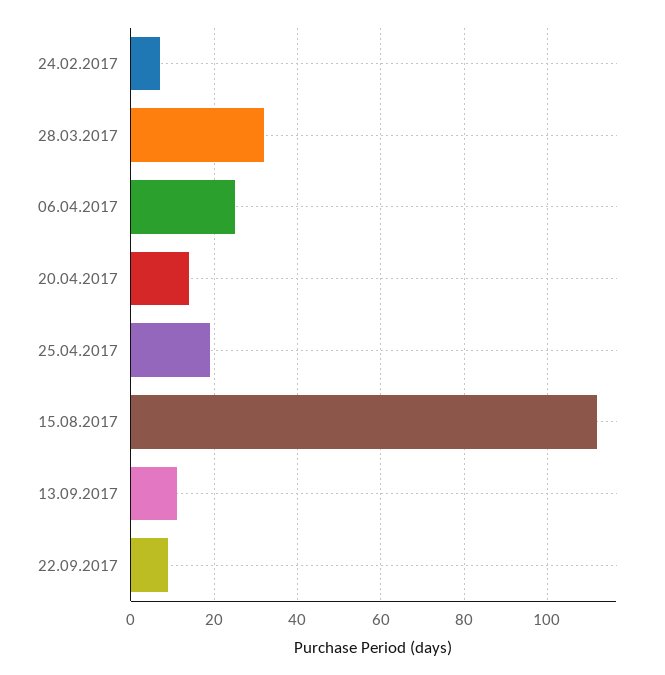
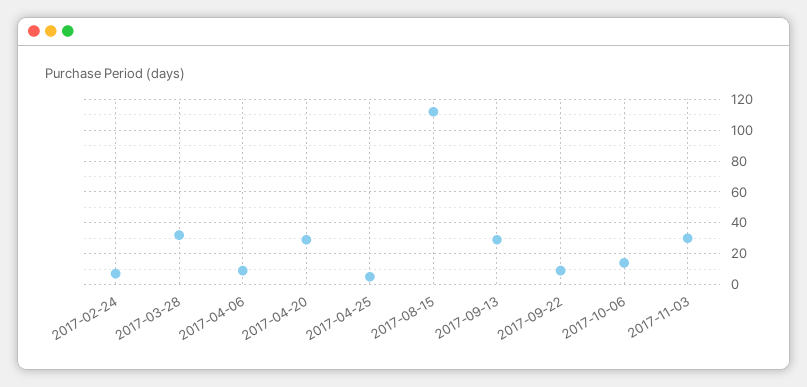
06.04.2017: 25 -> 10
20.04.2017: 15 -> 30
25.04.2017: 20 -> 5
13.09.2017: 10 -> 30
2017-10-06: none -> 15
2017-11-03: none -> 30

